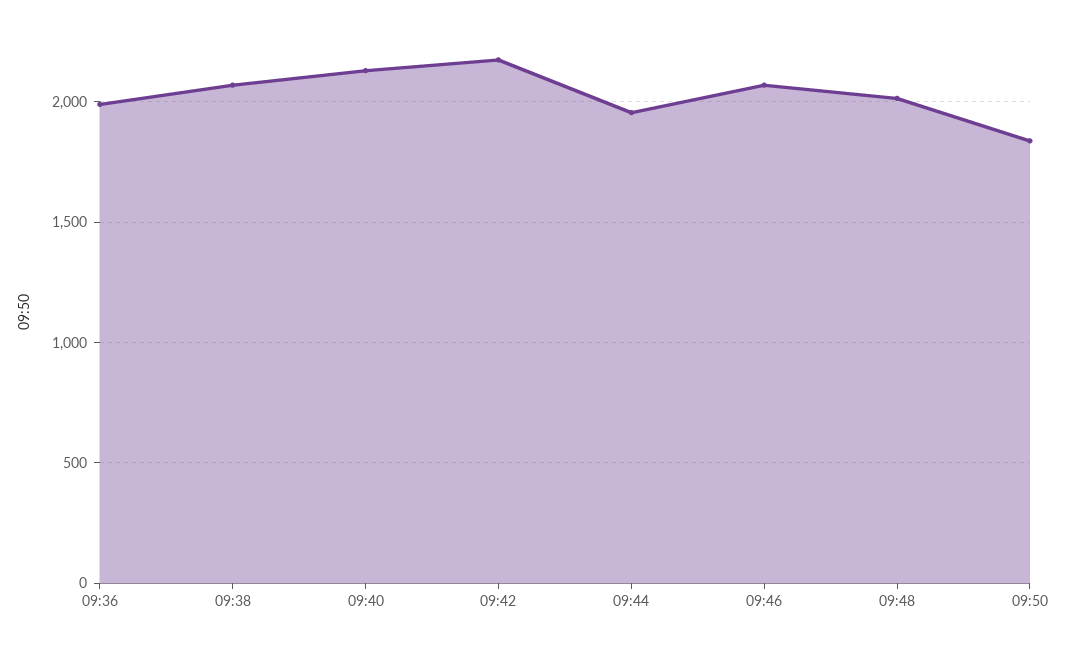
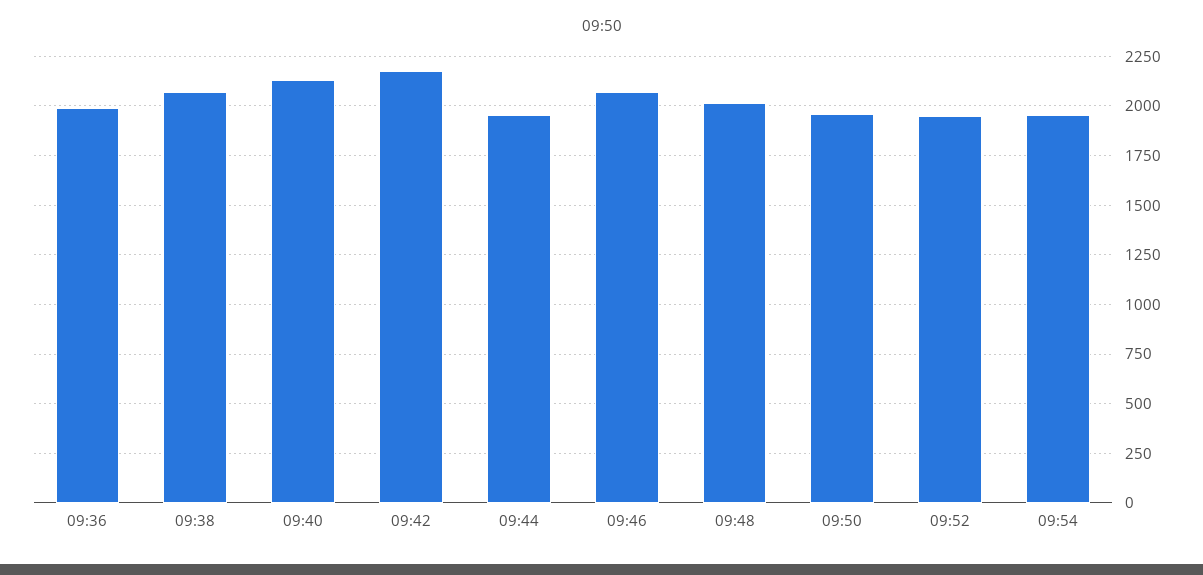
09:50: 1850 -> 1950
09:52: none -> 1950
09:54: none -> 1950

